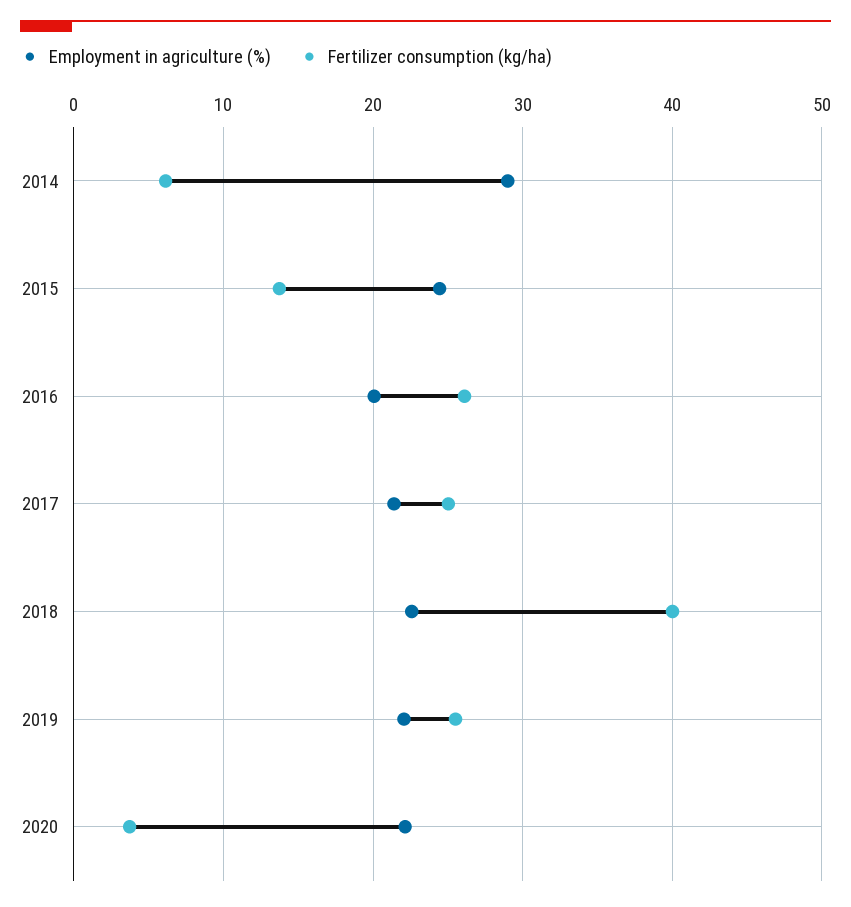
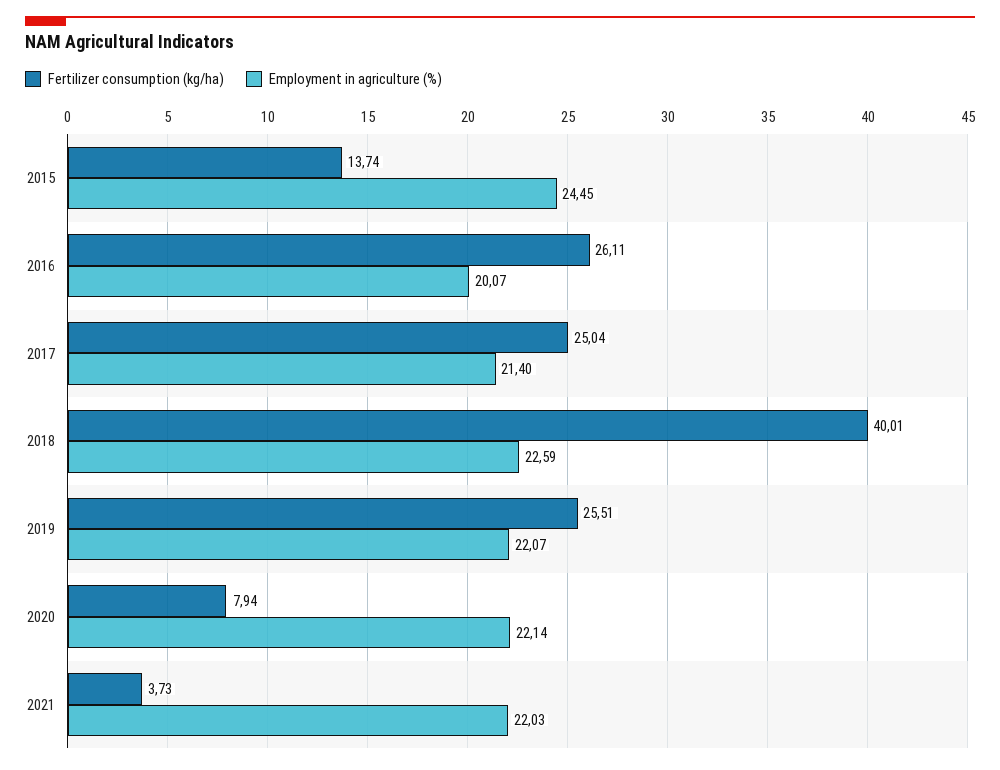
Employment in agriculture (%), 2014: 29 -> none
Fertilizer consumption (kg/ha), 2014: 6 -> none
Fertilizer consumption (kg/ha), 2020: 4 -> 7.94
Fertilizer consumption (kg/ha), 2021: none -> 3.73
Employment in agriculture (%), 2021: none -> 22.03

